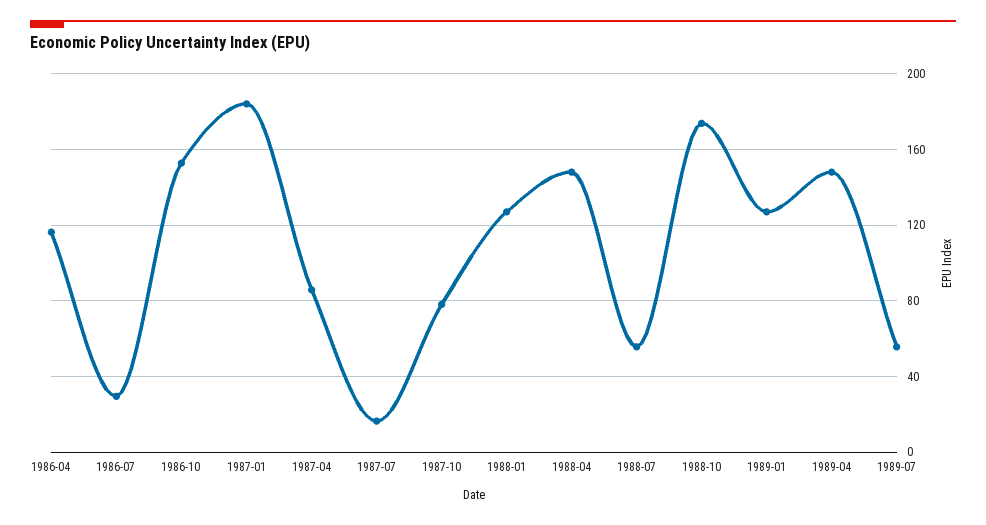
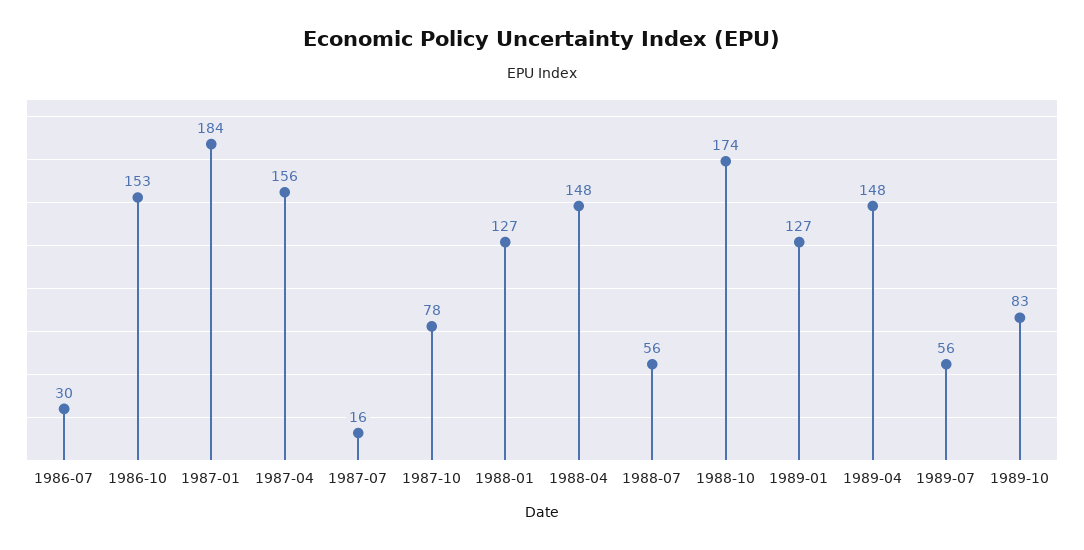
1986-04: 115 -> none
1987-04: 85 -> 156
1989-10: none -> 83

